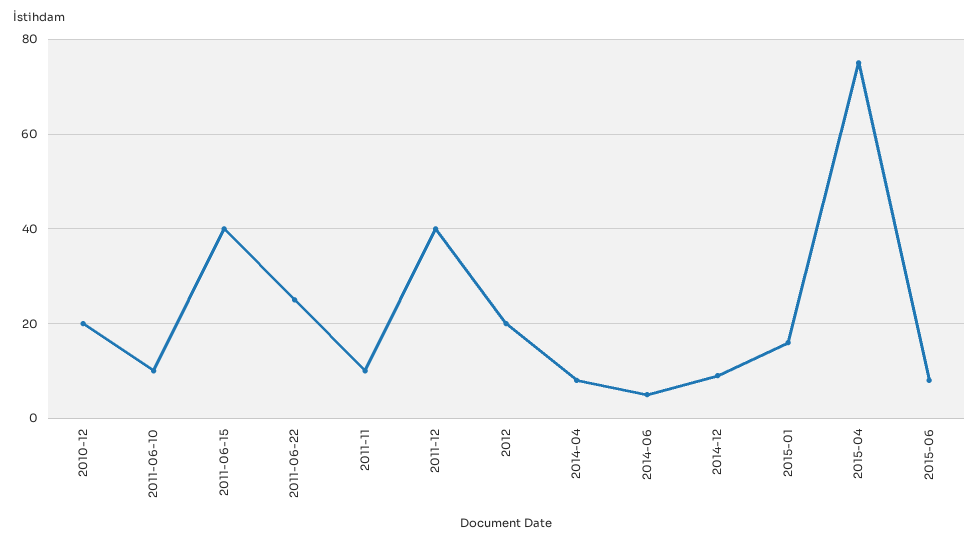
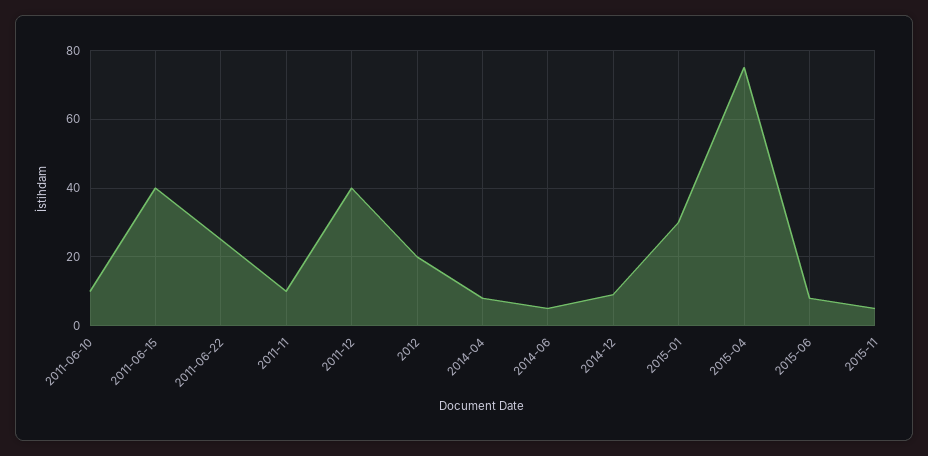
2010-12: 20 -> none
2015-01: 15 -> 30
2015-11: none -> 5

